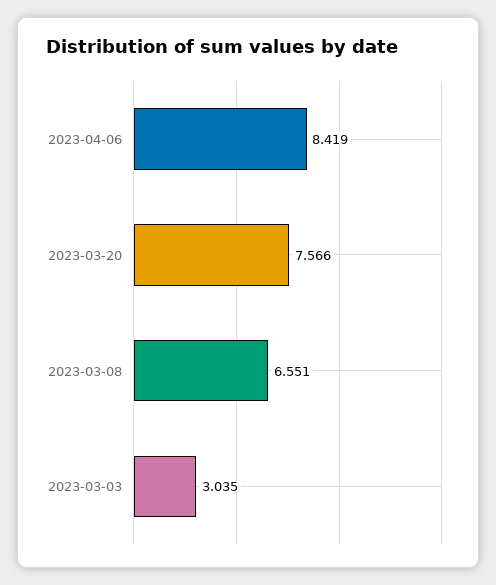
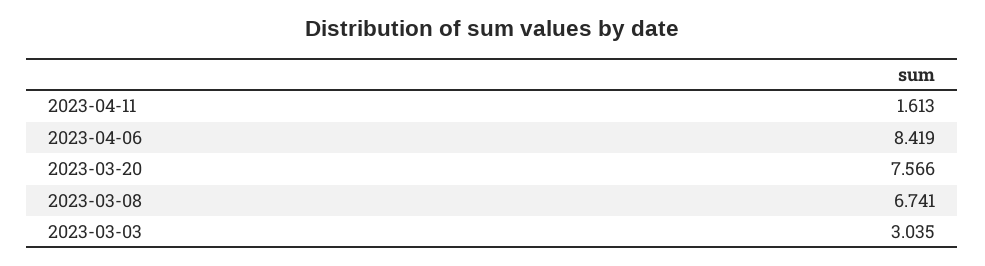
2023-03-08: 6.551 -> 6.741
2023-04-11: none -> 1.613

